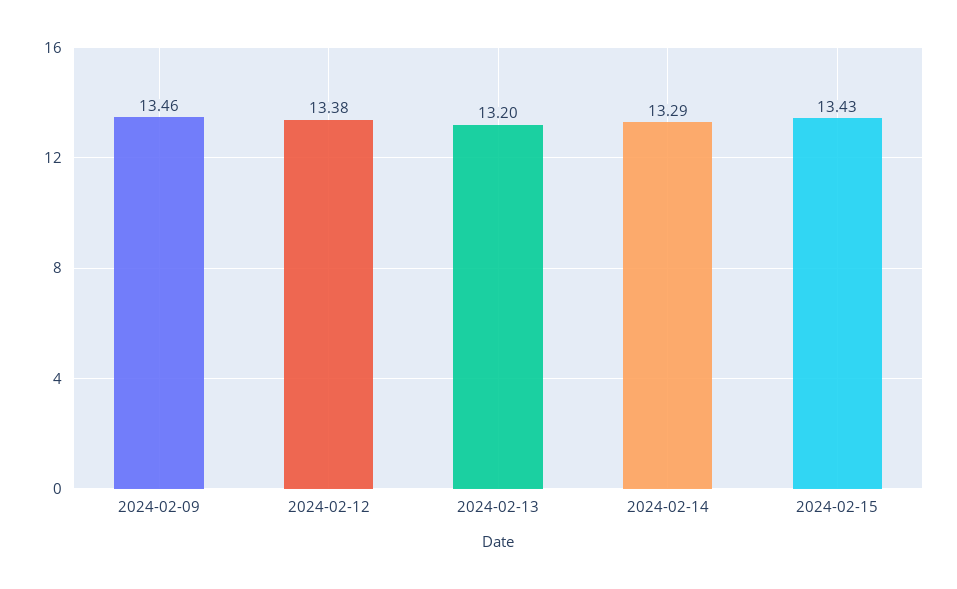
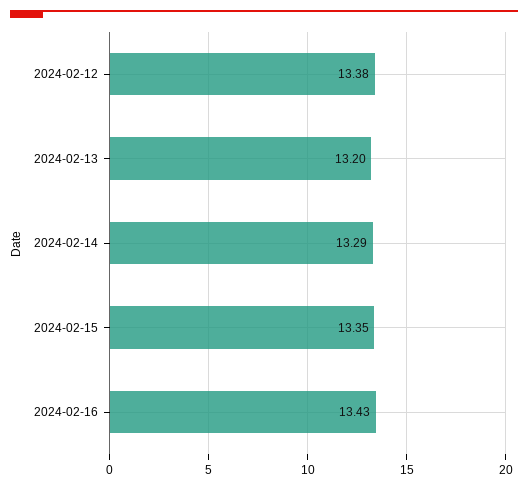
2024-02-09: 13.46 -> none
2024-02-15: 13.43 -> 13.35
2024-02-16: none -> 13.43

